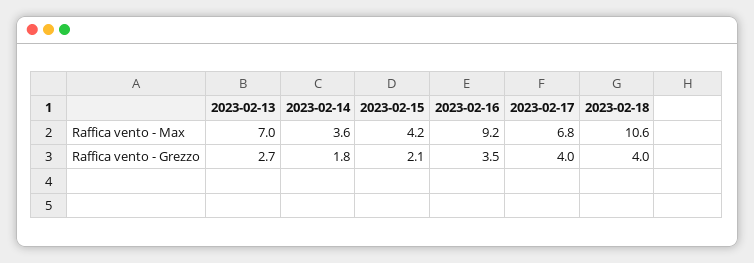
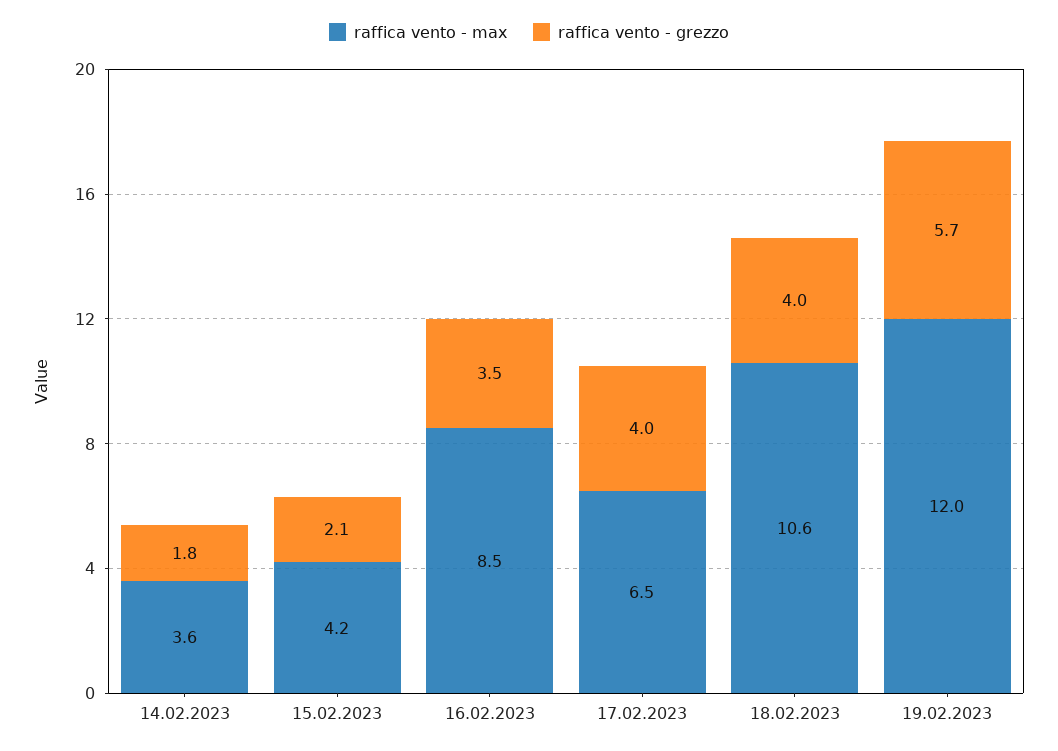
Raffica vento - Max, 2023-02-13: 7 -> none
Raffica vento - Max, 2023-02-16: 9.2 -> 8.5
Raffica vento - Max, 2023-02-17: 6.8 -> 6.5
Raffica vento - Grezzo, 2023-02-13: 2.7 -> none
Raffica vento - Max, 19.02.2023: none -> 12
Raffica vento - Grezzo, 19.02.2023: none -> 5.7

